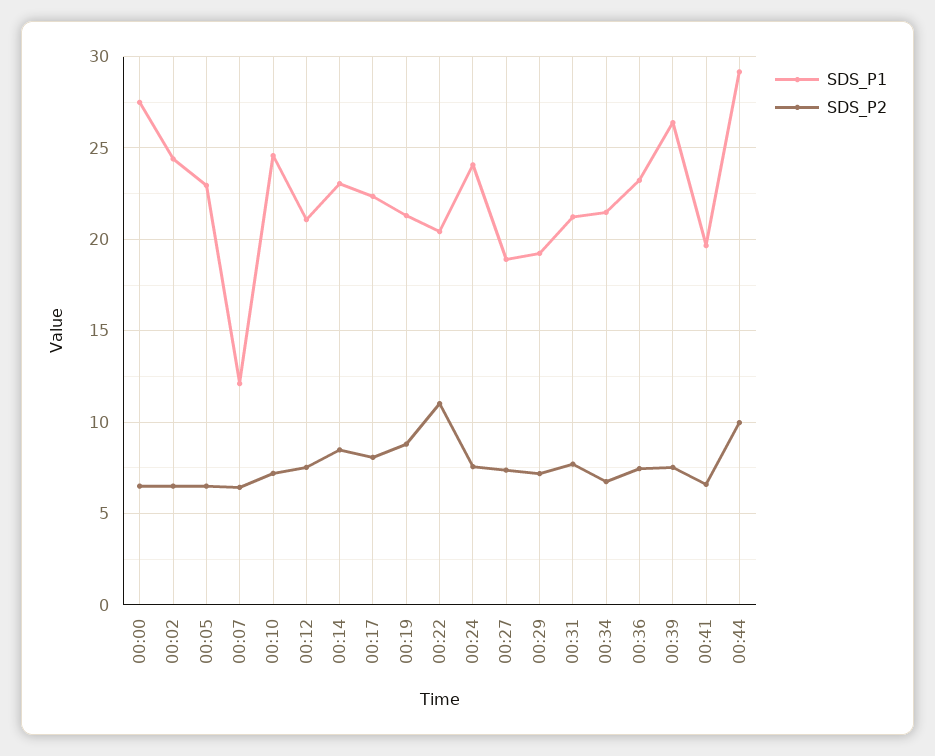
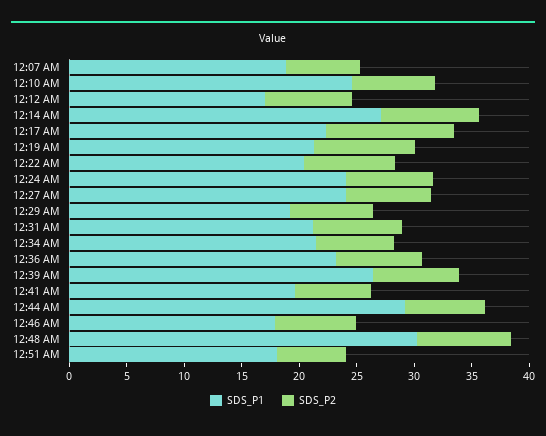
SDS_P1, 00:00: 27.5 -> none
SDS_P2, 00:00: 6.5 -> none
SDS_P1, 00:02: 24.5 -> none
SDS_P2, 00:02: 6.5 -> none
SDS_P1, 00:05: 23 -> none
SDS_P2, 00:05: 6.5 -> none
SDS_P1, 00:07: 12 -> 19
SDS_P1, 00:12: 21 -> 17
SDS_P1, 00:14: 23 -> 27
SDS_P2, 00:17: 8 -> 11
SDS_P2, 00:22: 11 -> 8
SDS_P1, 00:27: 19 -> 24
SDS_P2, 00:44: 10 -> 7
SDS_P1, 12:46 AM: none -> 18
SDS_P2, 12:46 AM: none -> 7
SDS_P1, 12:48 AM: none -> 30
SDS_P2, 12:48 AM: none -> 8
SDS_P1, 12:51 AM: none -> 18
SDS_P2, 12:51 AM: none -> 6

